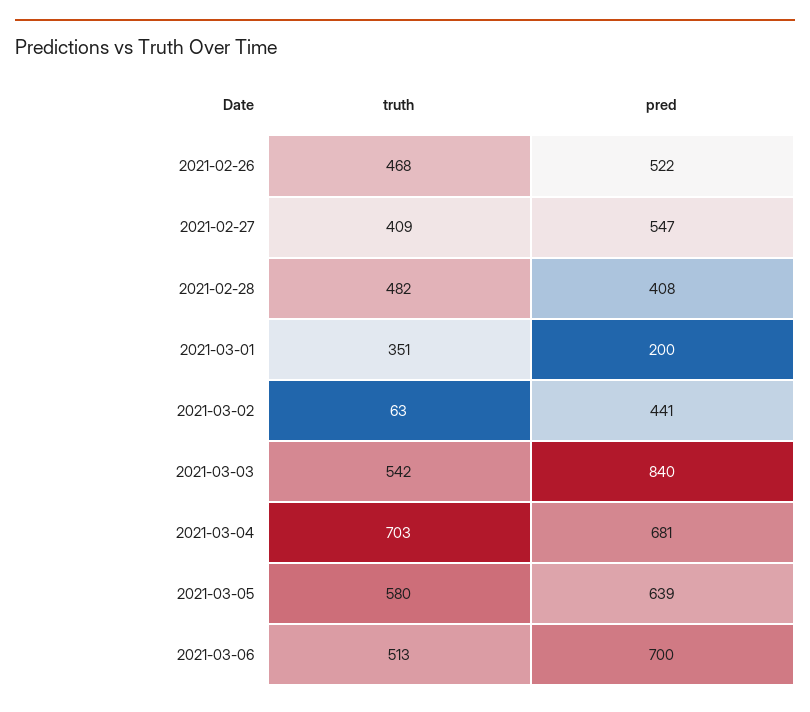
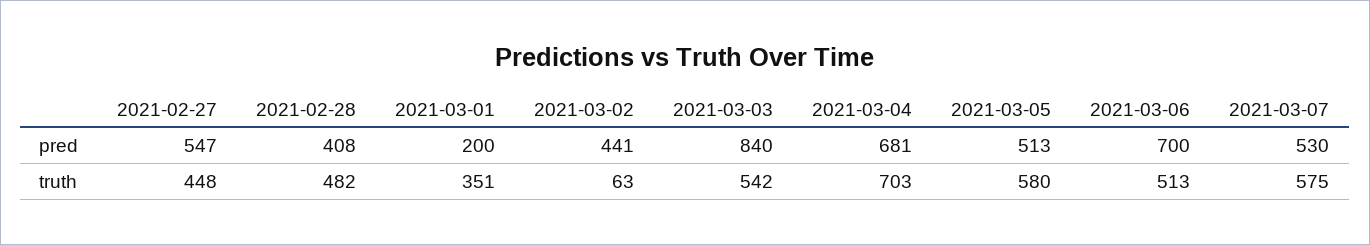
truth, 2021-02-26: 468 -> none
pred, 2021-02-26: 522 -> none
truth, 2021-02-27: 409 -> 448
pred, 2021-03-05: 639 -> 513
pred, 2021-03-07: none -> 530
truth, 2021-03-07: none -> 575

